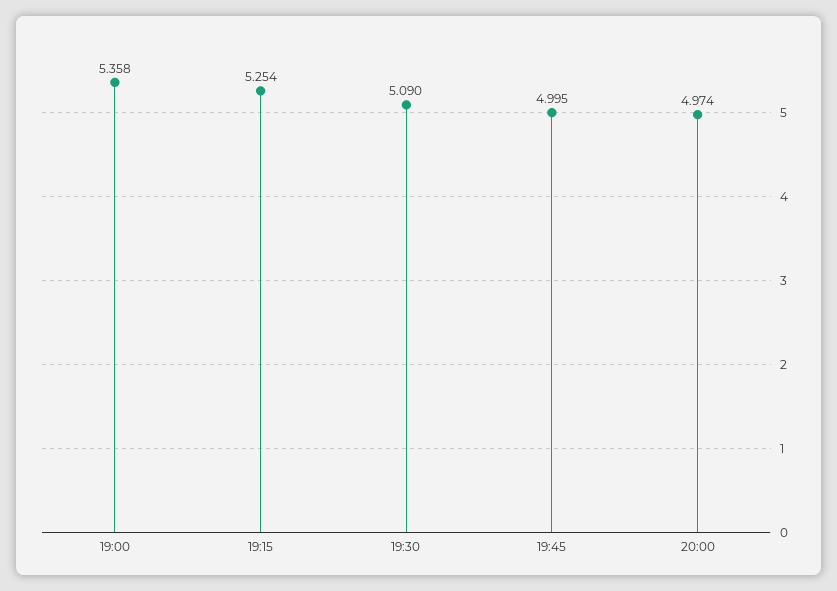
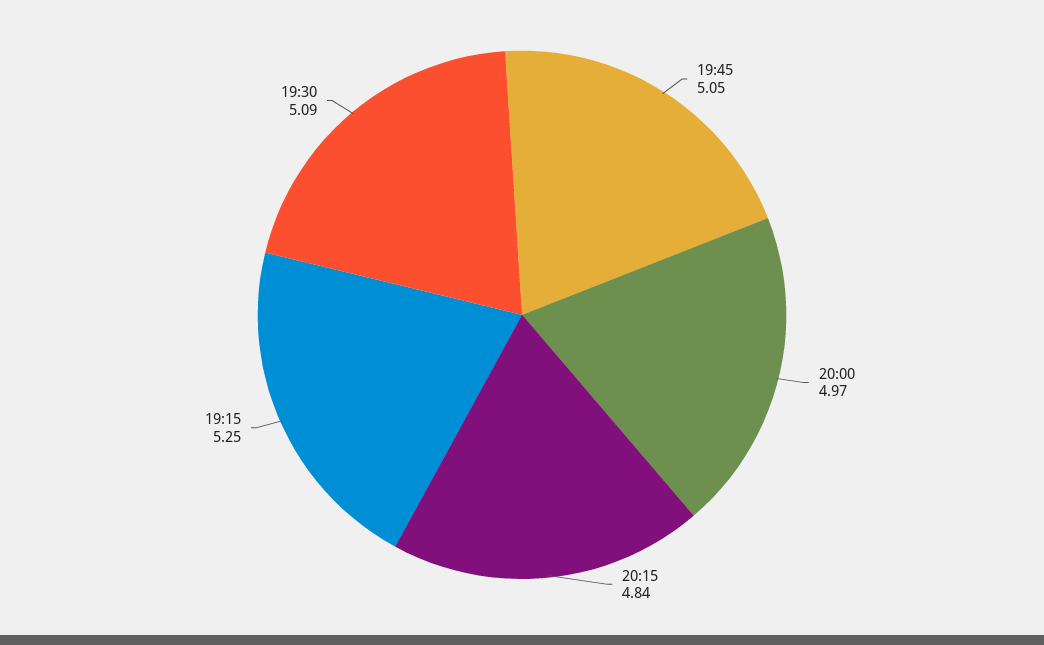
19:00: 5.358 -> none
19:45: 4.995 -> 5.05
20:15: none -> 4.84

